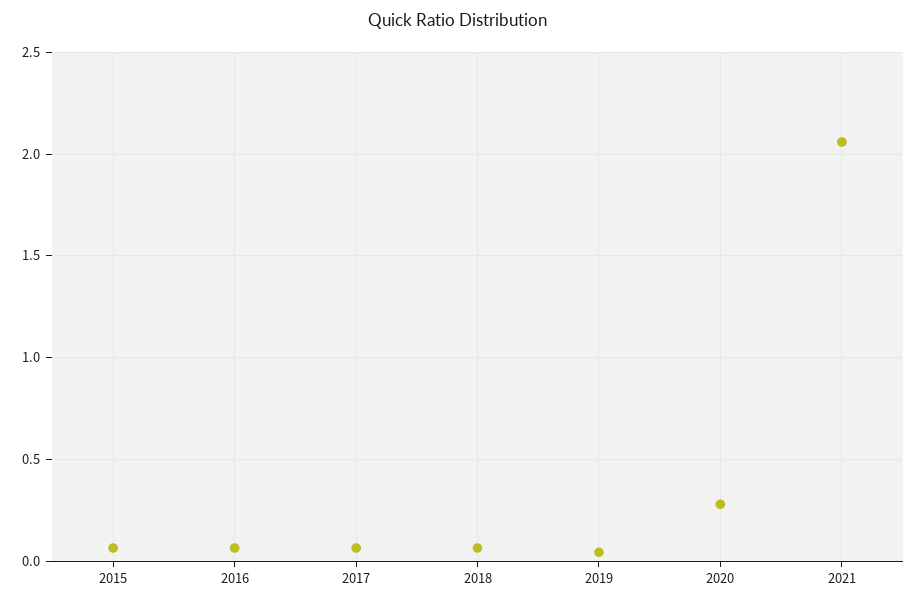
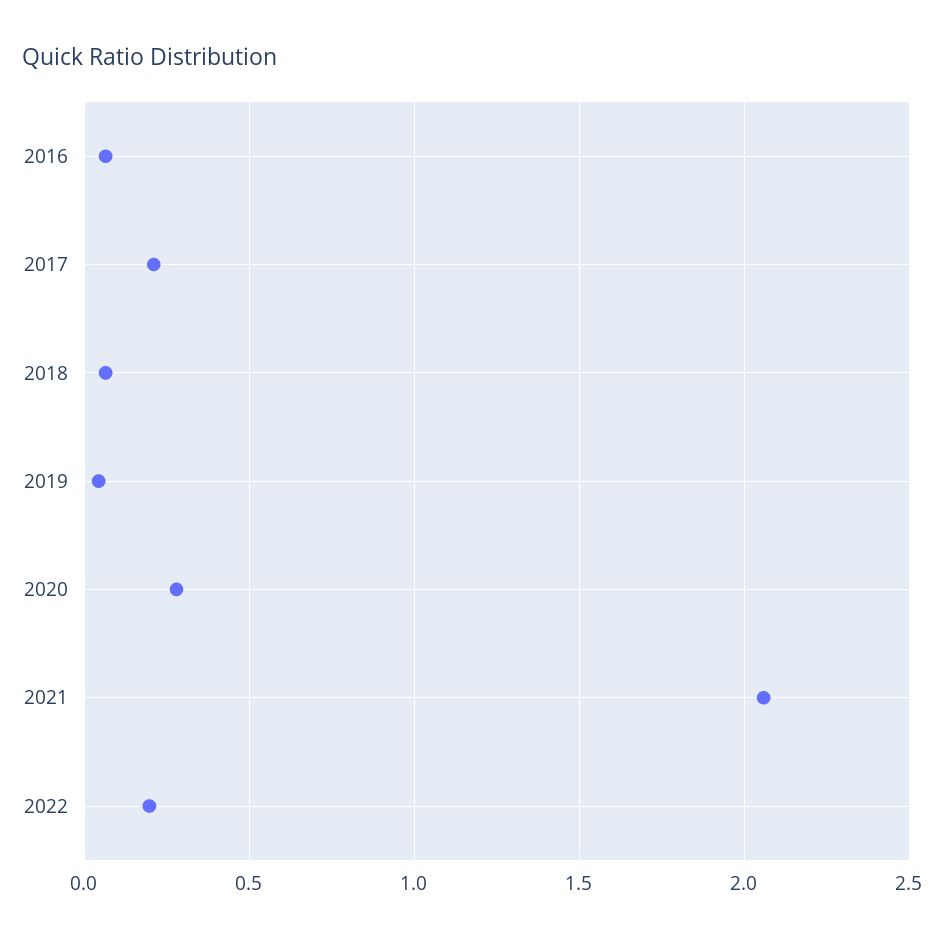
2015: 0.05 -> none
2017: 0.05 -> 0.2
2022: none -> 0.2

